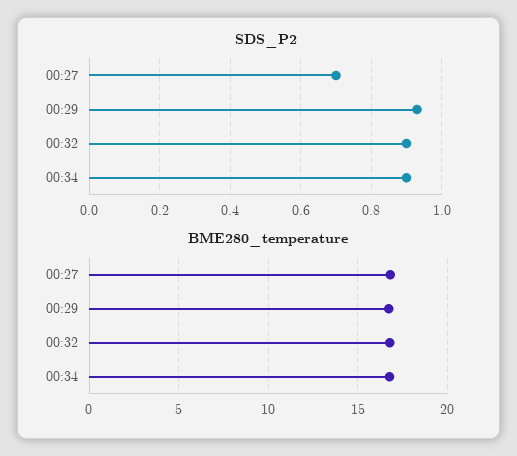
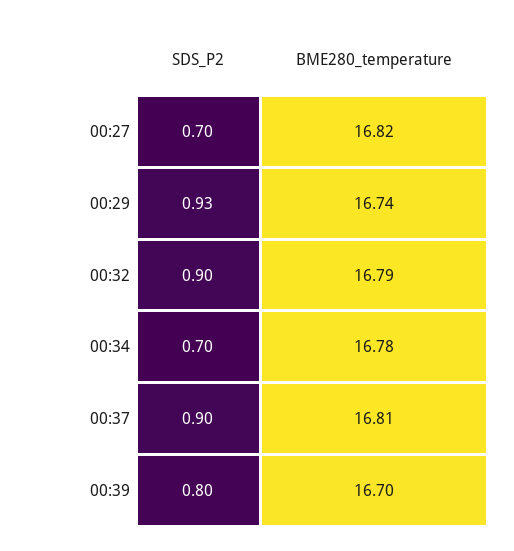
SDS_P2, 00:34: 0.9 -> 0.7
SDS_P2, 00:37: none -> 0.9
BME280_temperature, 00:37: none -> 16.81
SDS_P2, 00:39: none -> 0.8
BME280_temperature, 00:39: none -> 16.7

